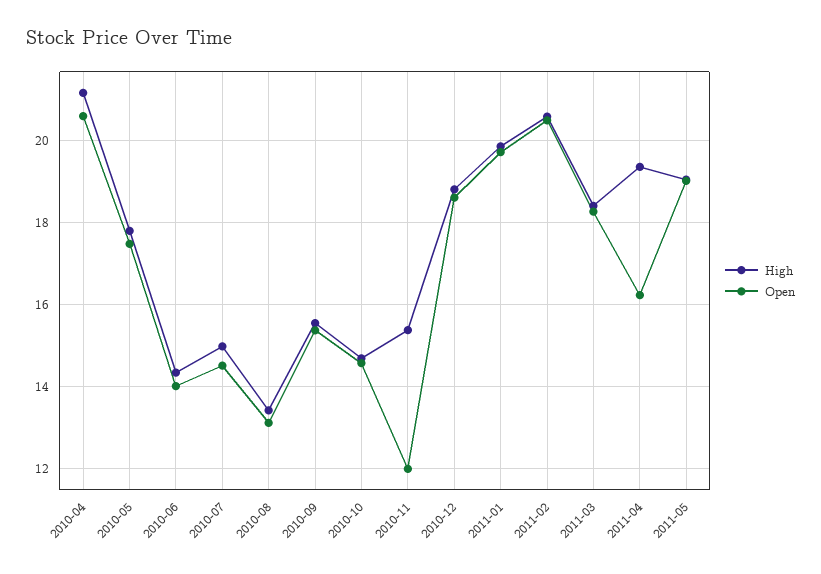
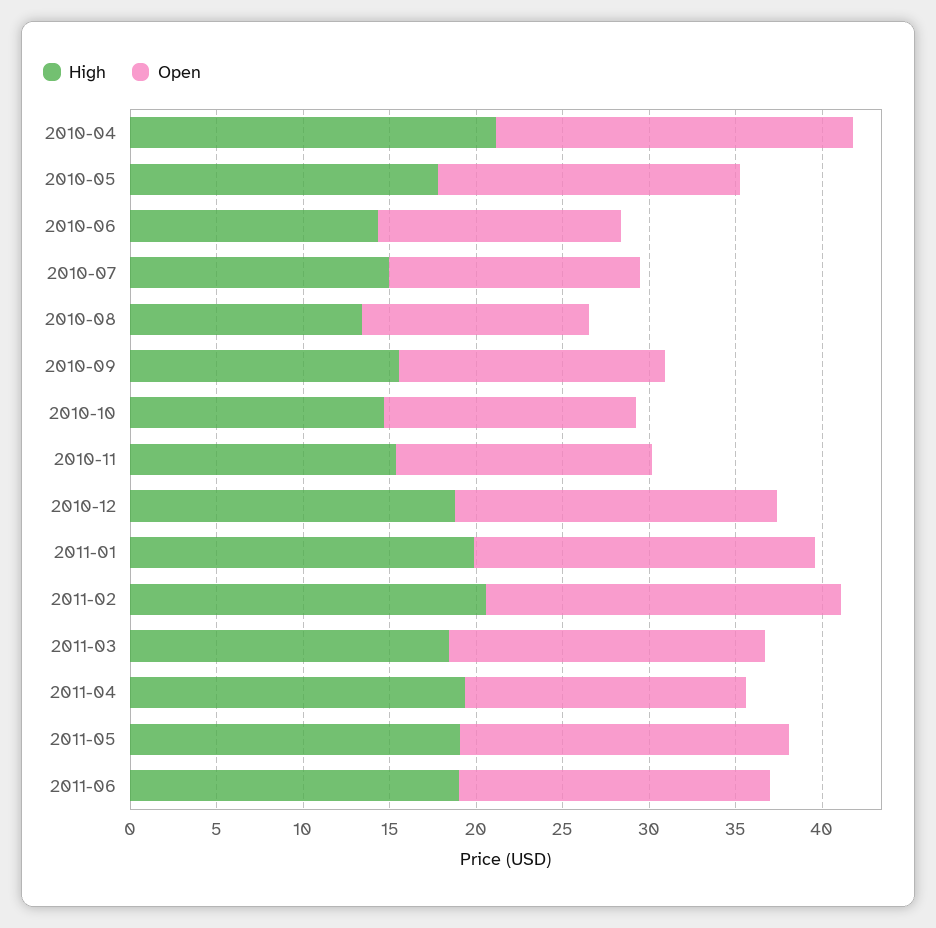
Open, 2010-11: 12 -> 15
High, 2011-06: none -> 19
Open, 2011-06: none -> 18

